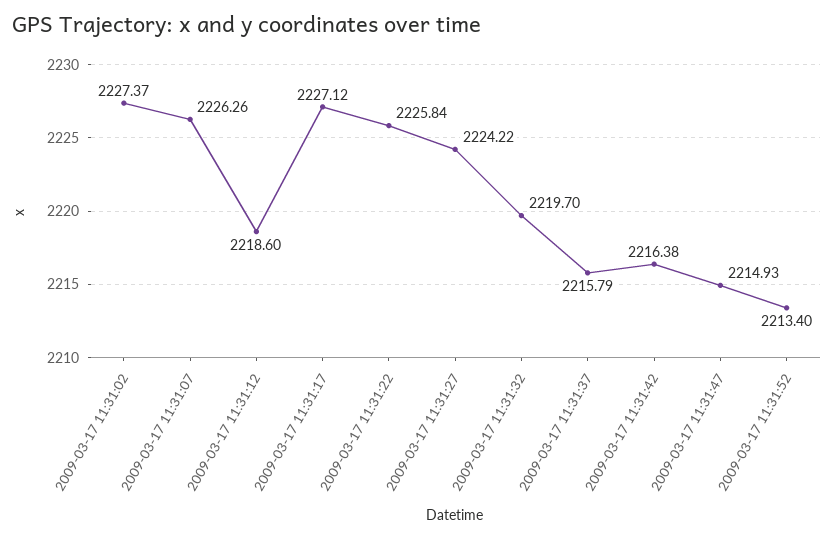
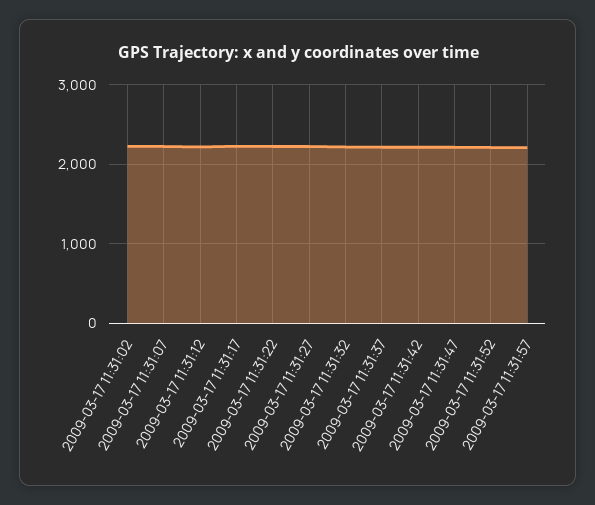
2009-03-17 11:31:57: none -> 2200

